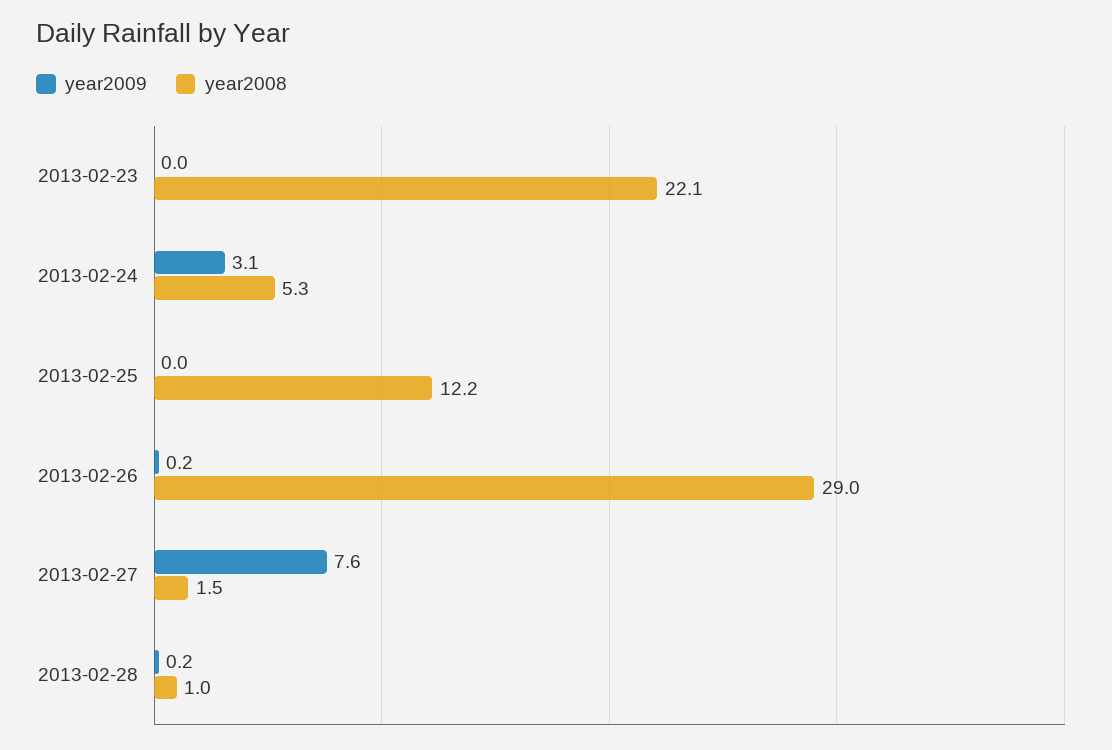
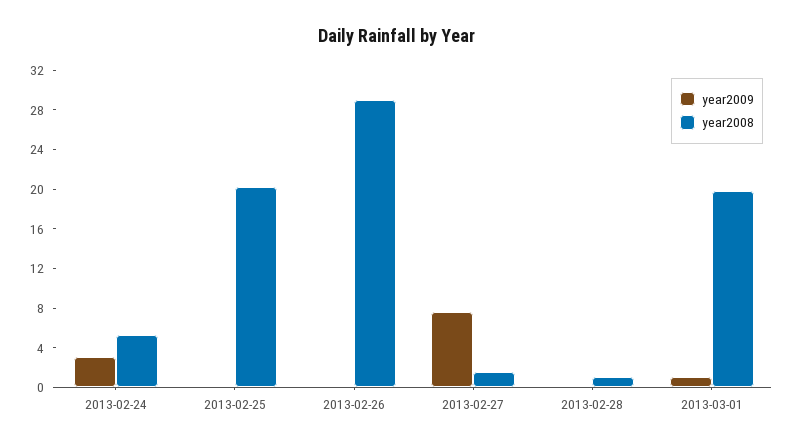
year2009, 2013-02-23: 0 -> none
year2008, 2013-02-23: 22.1 -> none
year2008, 2013-02-25: 12.2 -> 20
year2009, 2013-03-01: none -> 1
year2008, 2013-03-01: none -> 20

